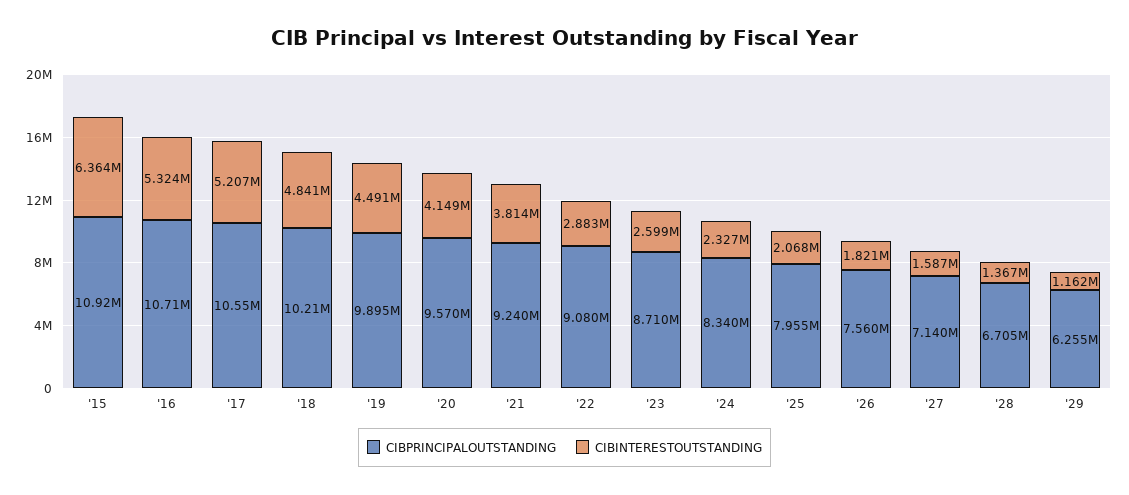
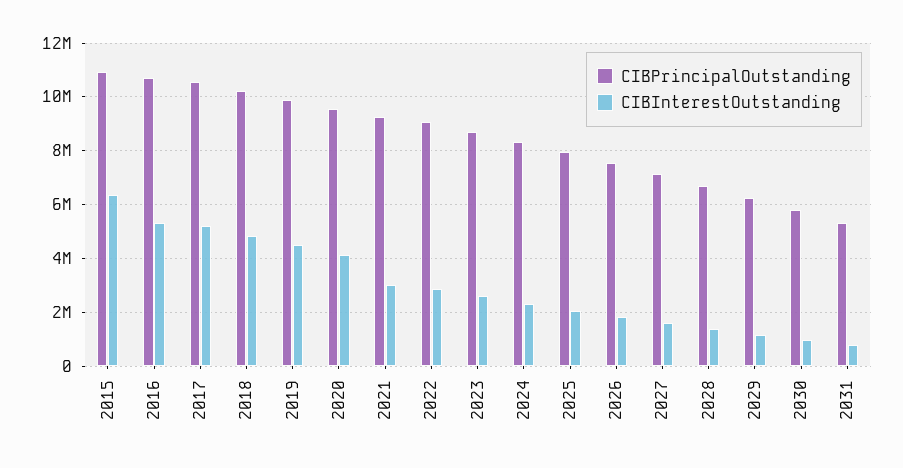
CIBINTERESTOUTSTANDING, '21: 3814000 -> 3000000
CIBPRINCIPALOUTSTANDING, 2030: none -> 5750000
CIBINTERESTOUTSTANDING, 2030: none -> 1000000
CIBPRINCIPALOUTSTANDING, 2031: none -> 5250000
CIBINTERESTOUTSTANDING, 2031: none -> 750000

